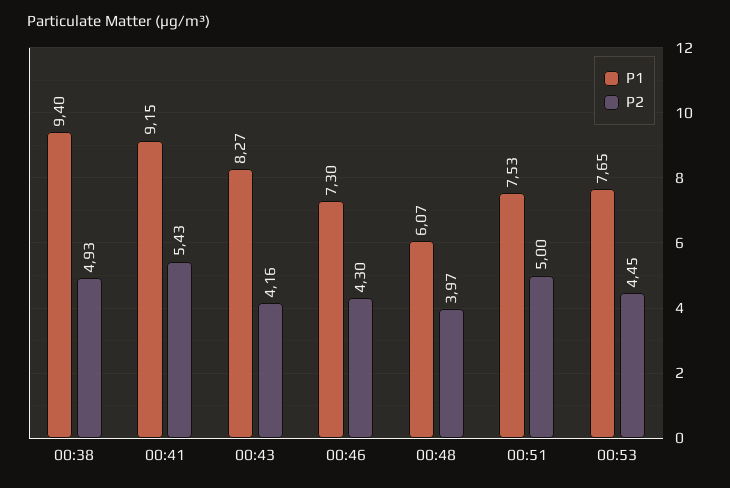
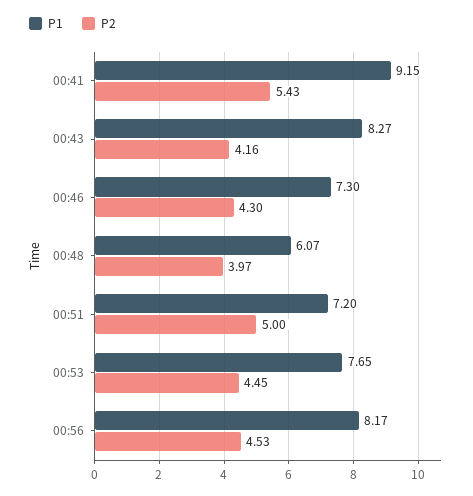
P1, 00:38: 9.4 -> none
P2, 00:38: 4.93 -> none
P1, 00:51: 7.53 -> 7.2
P1, 00:56: none -> 8.17
P2, 00:56: none -> 4.53

